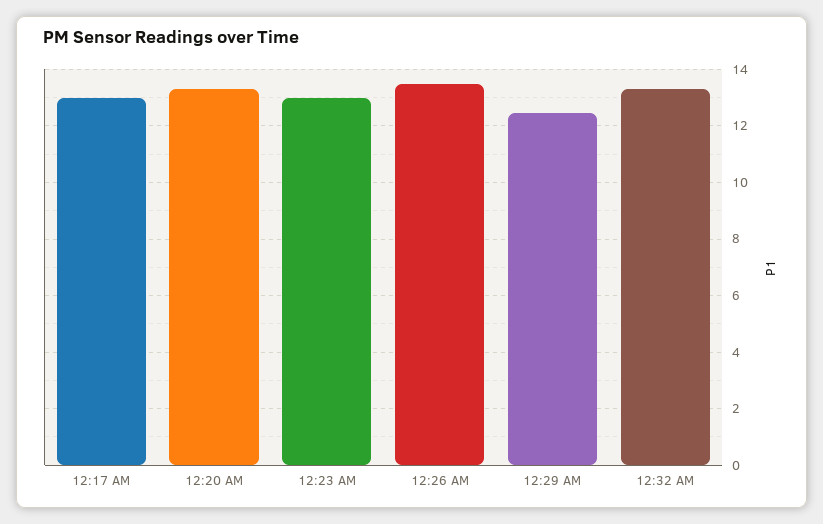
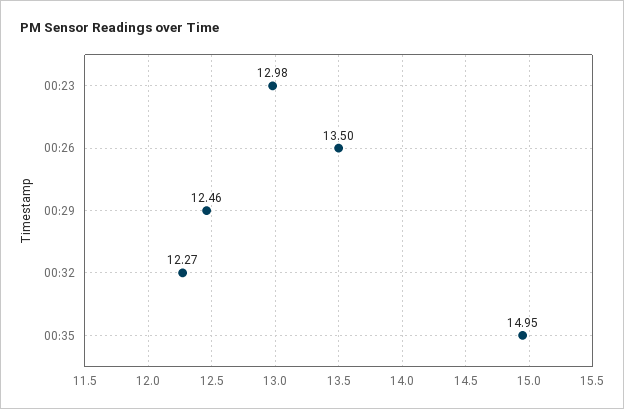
12:17 AM: 13 -> none
12:20 AM: 13.25 -> none
12:32 AM: 13.25 -> 12.27
00:35: none -> 14.95

